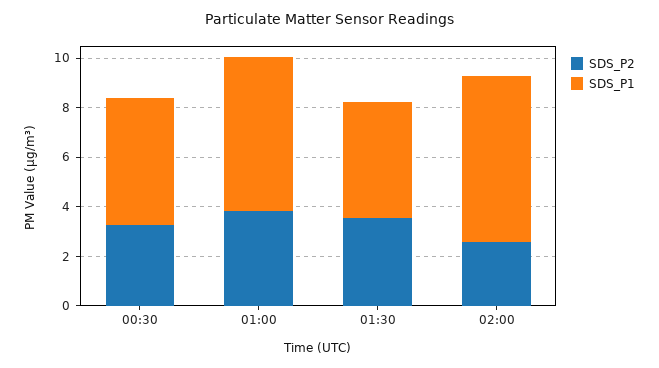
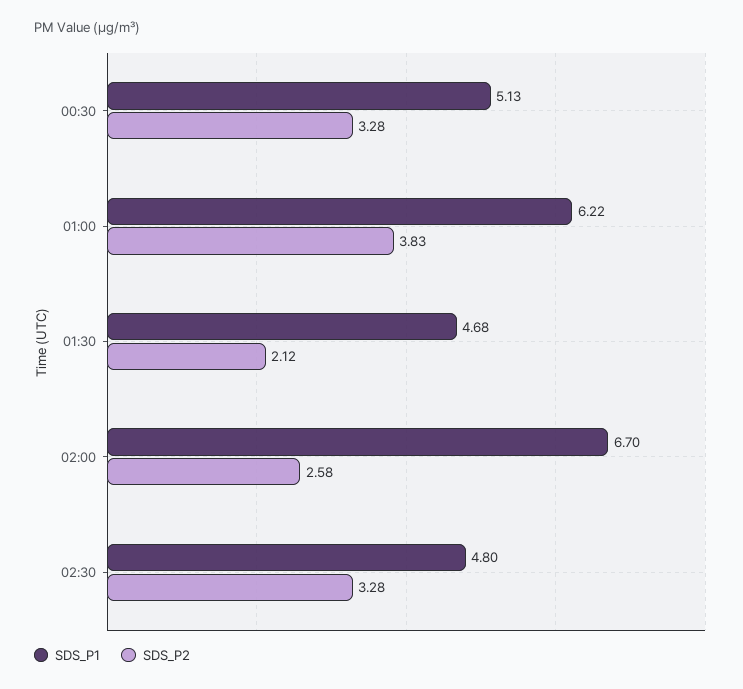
SDS_P2, 01:30: 3.5 -> 2.12
SDS_P1, 02:30: none -> 4.8
SDS_P2, 02:30: none -> 3.28

